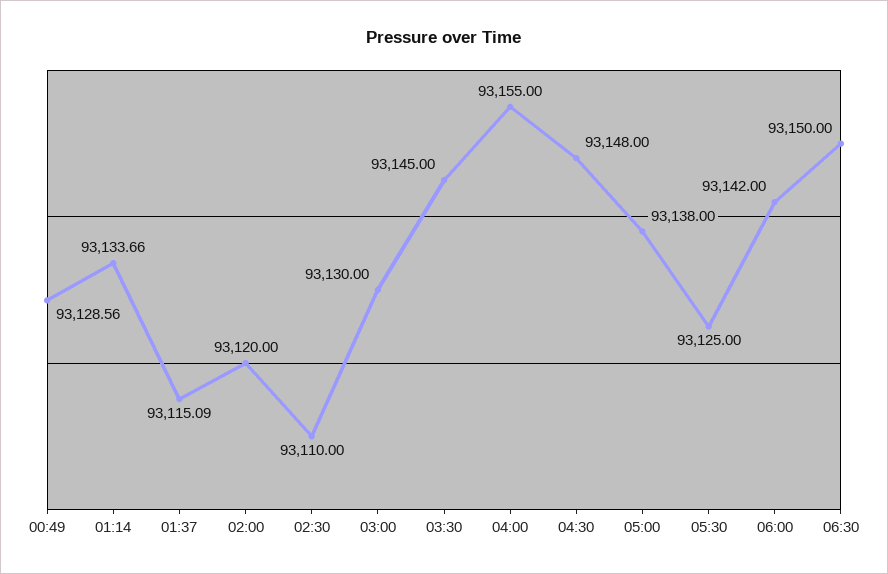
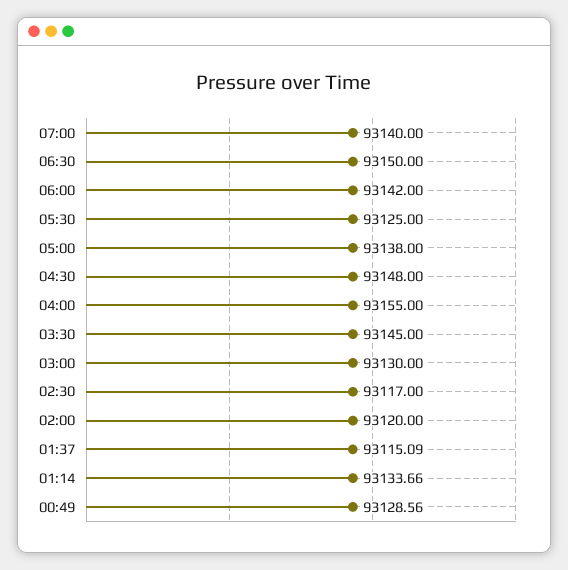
02:30: 93110 -> 93117
07:00: none -> 93140

